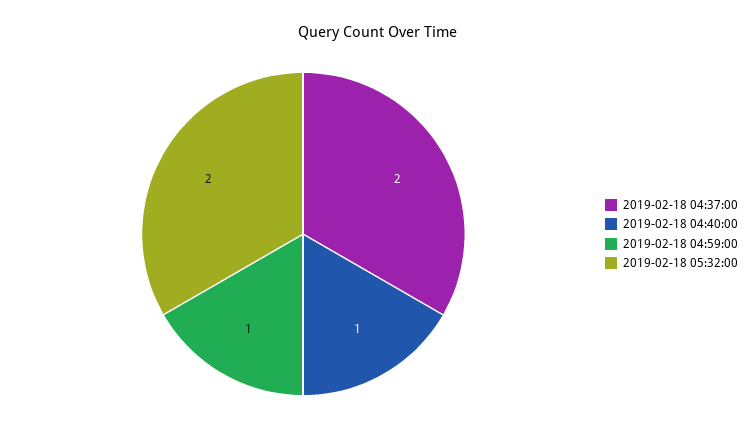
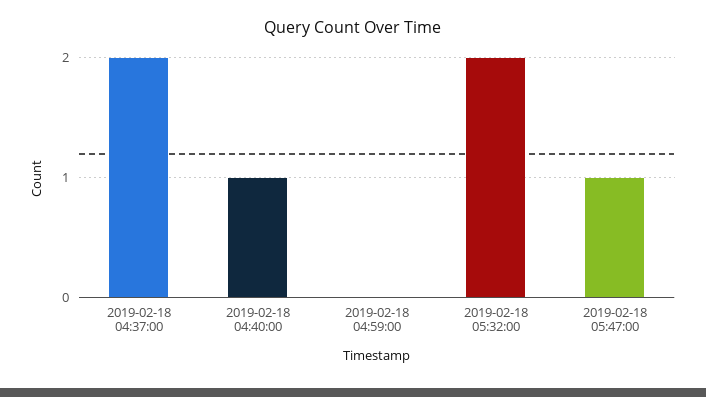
2019-02-18 04:59:00: 1 -> 0
2019-02-18 05:47:00: none -> 1

